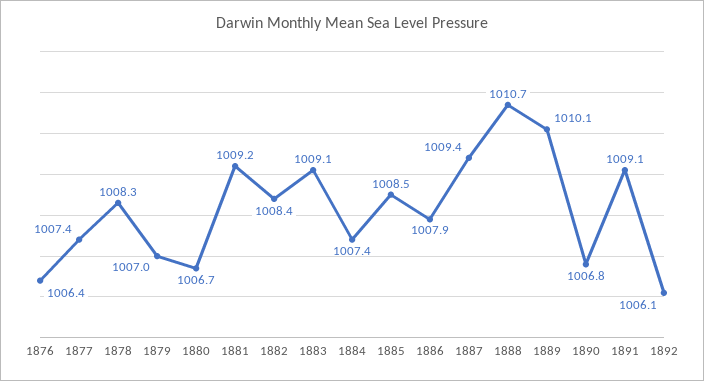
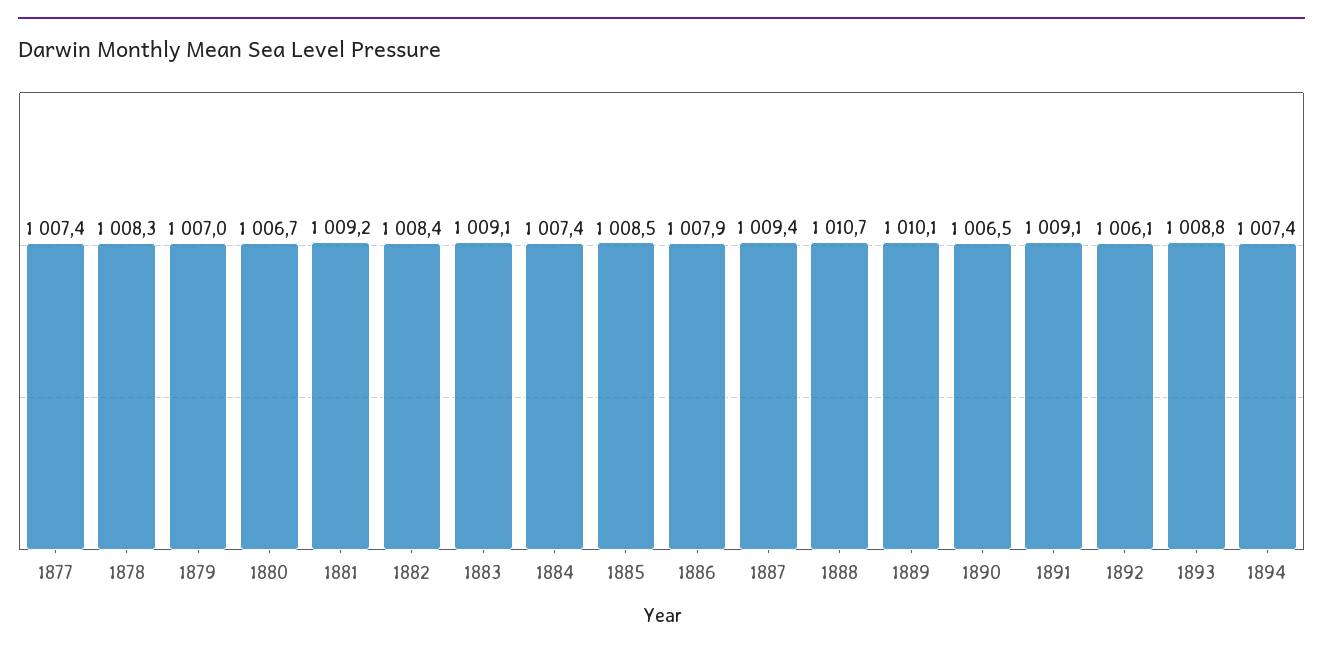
1876: 1006.4 -> none
1890: 1006.8 -> 1006.5
1893: none -> 1008.8
1894: none -> 1007.4

